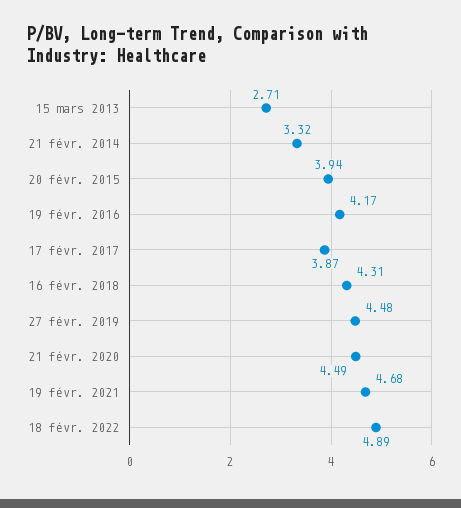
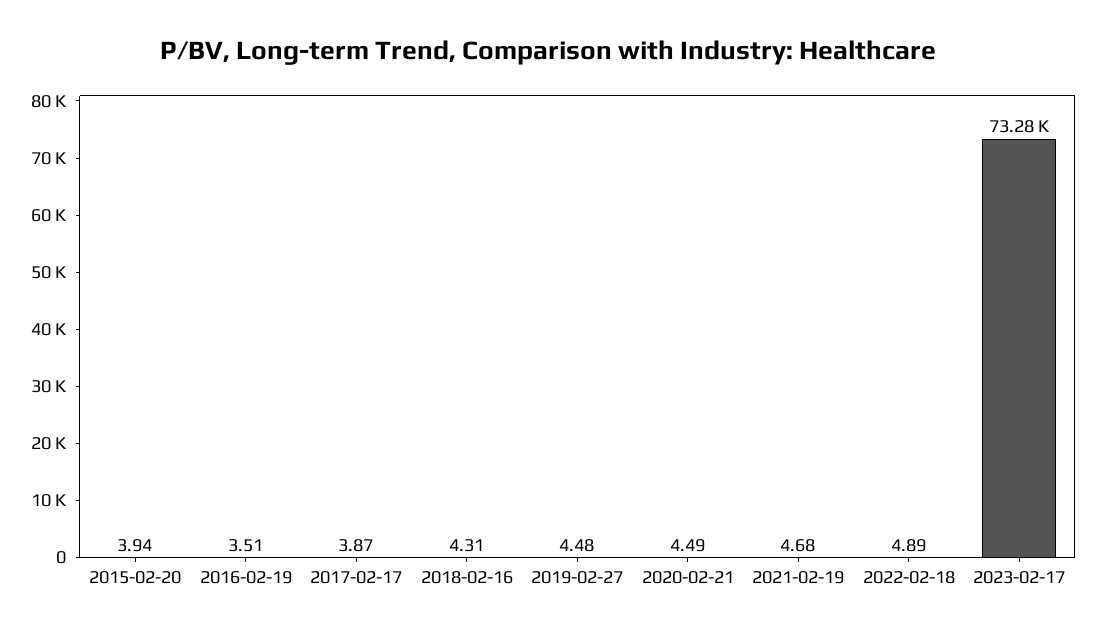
15 mars 2013: 2.71 -> none
21 févr. 2014: 3.32 -> none
19 févr. 2016: 4.17 -> 3.51
2023-02-17: none -> 73280

